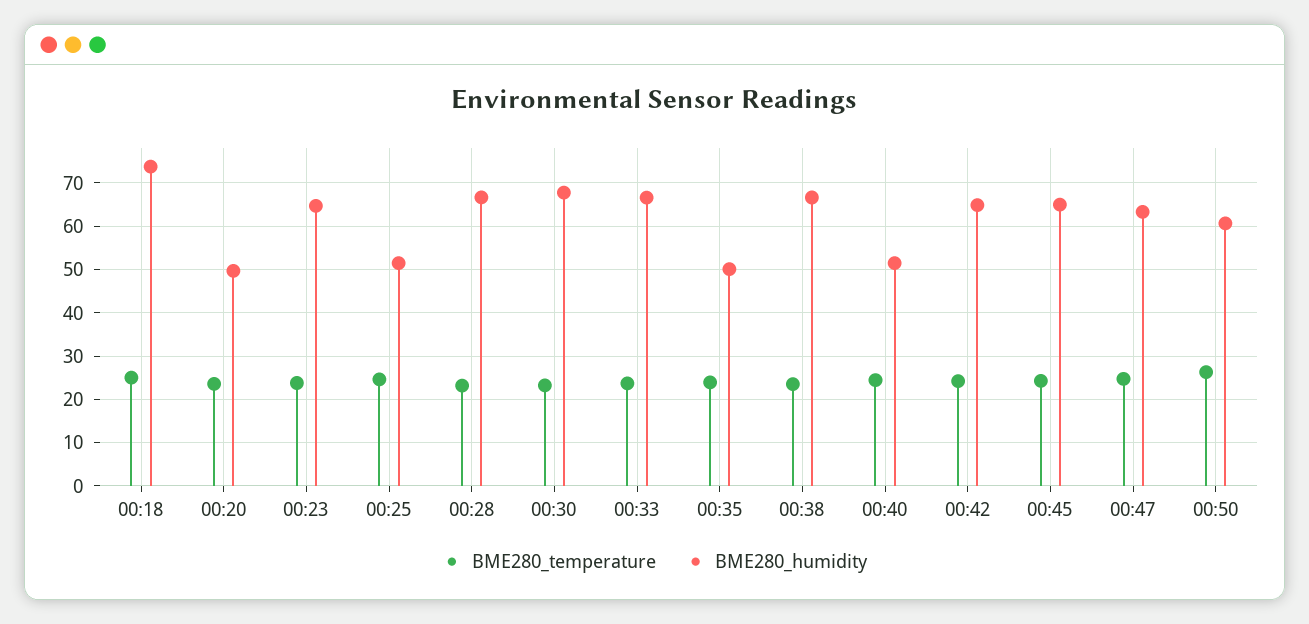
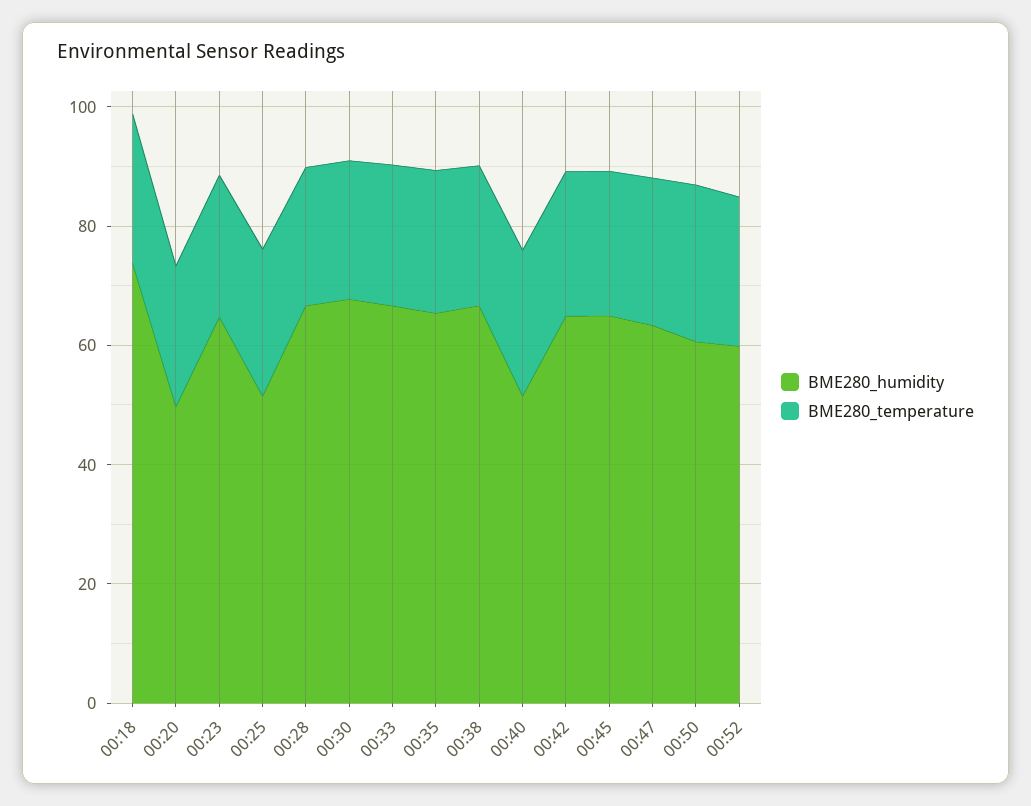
BME280_humidity, 00:35: 50 -> 65
BME280_humidity, 00:52: none -> 60
BME280_temperature, 00:52: none -> 25

